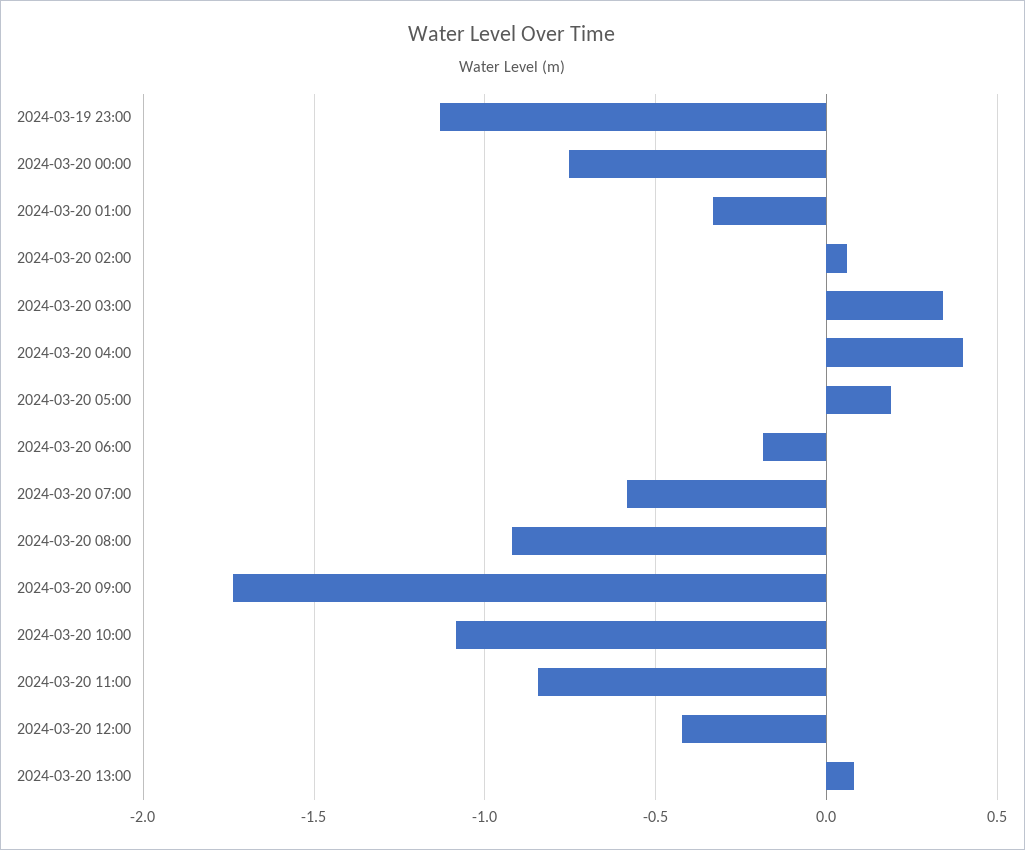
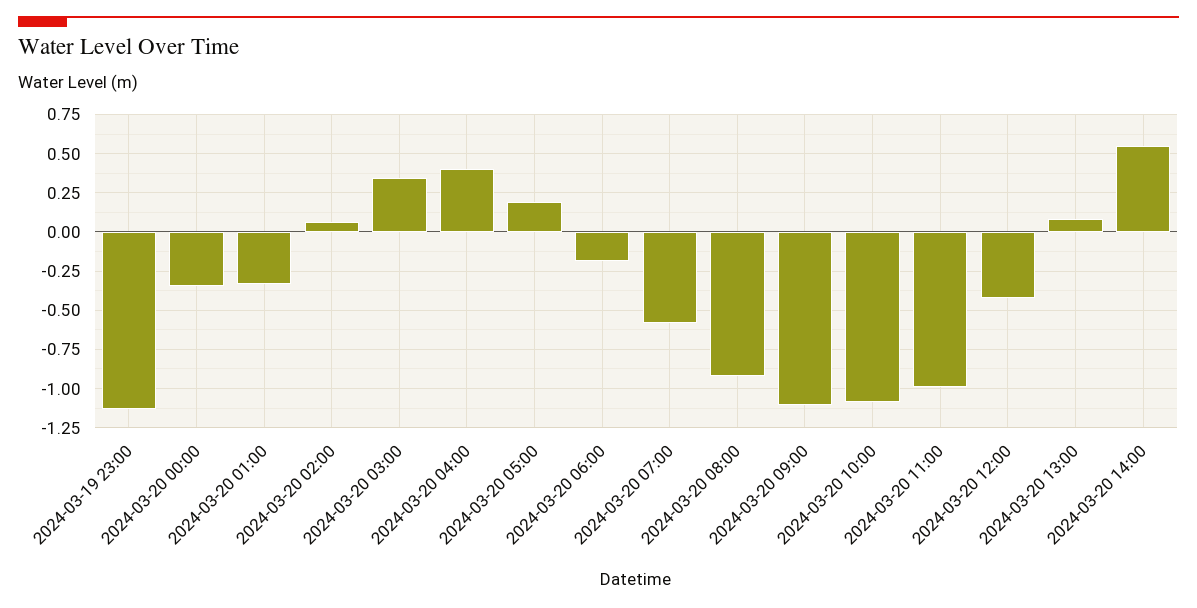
2024-03-20 00:00: -0.75 -> -0.35
2024-03-20 09:00: -1.75 -> -1.1
2024-03-20 11:00: -0.85 -> -1
2024-03-20 14:00: none -> 0.55

